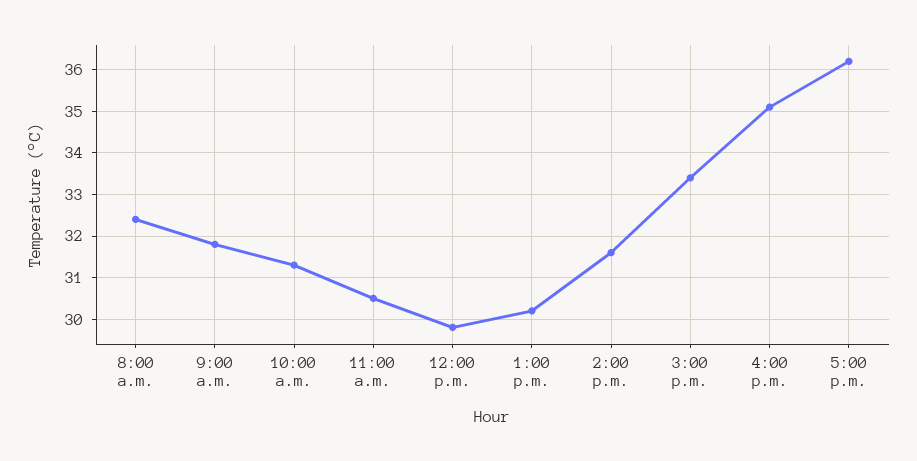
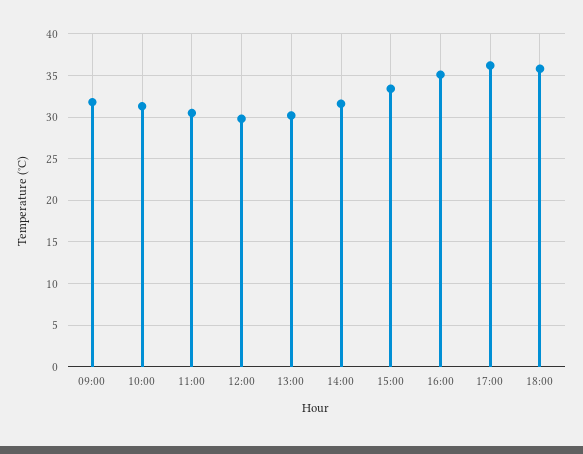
8:00 a.m.: 32.5 -> none
18:00: none -> 36

